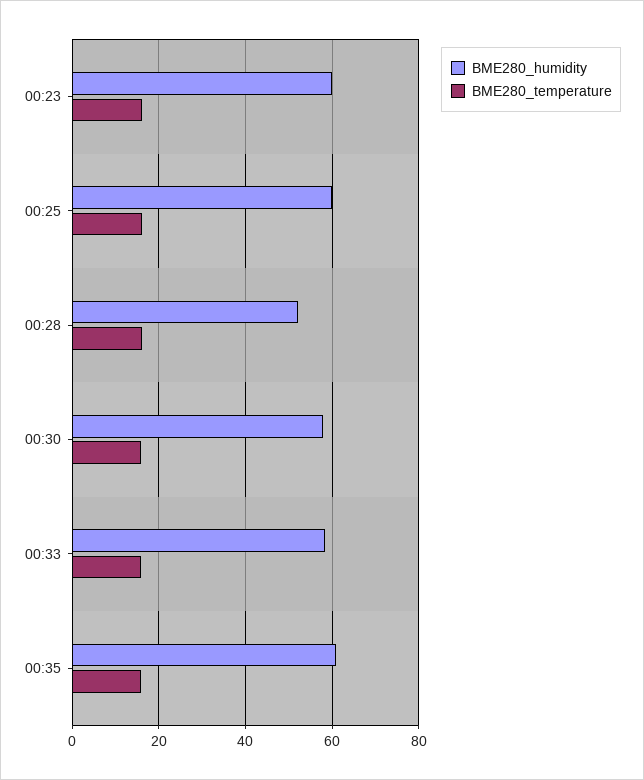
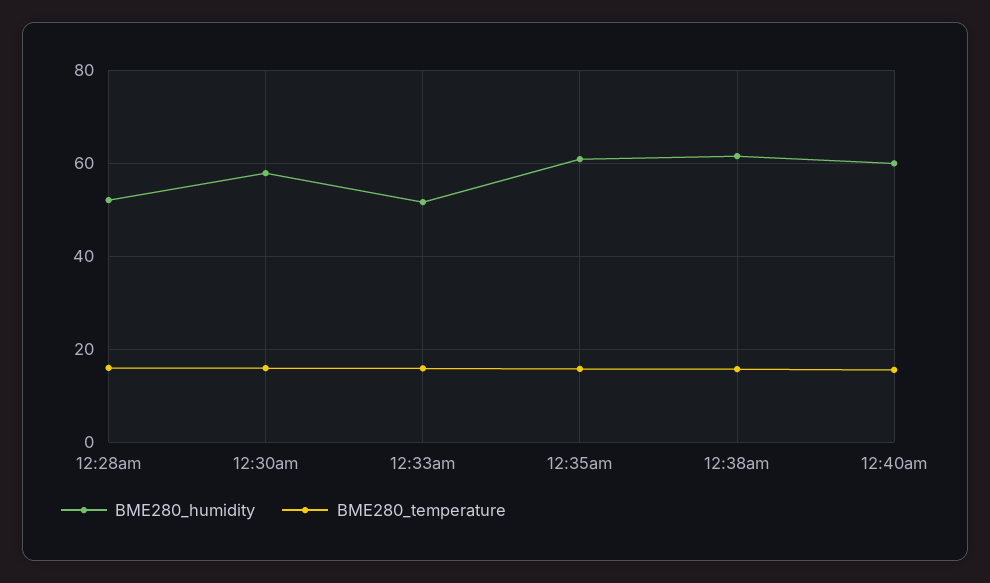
BME280_humidity, 00:23: 60 -> none
BME280_temperature, 00:23: 16 -> none
BME280_humidity, 00:25: 60 -> none
BME280_temperature, 00:25: 16 -> none
BME280_humidity, 00:33: 58 -> 52
BME280_humidity, 12:38am: none -> 62
BME280_temperature, 12:38am: none -> 16
BME280_humidity, 12:40am: none -> 60
BME280_temperature, 12:40am: none -> 16

